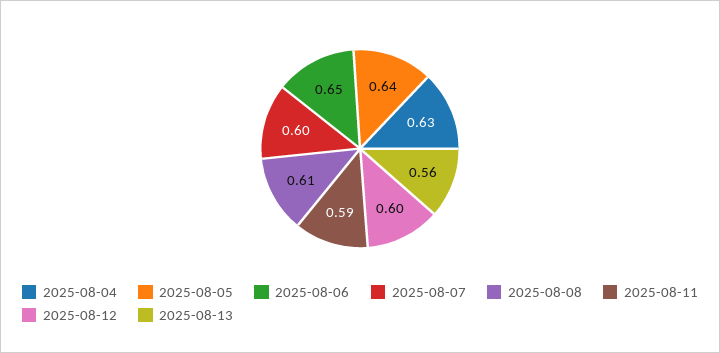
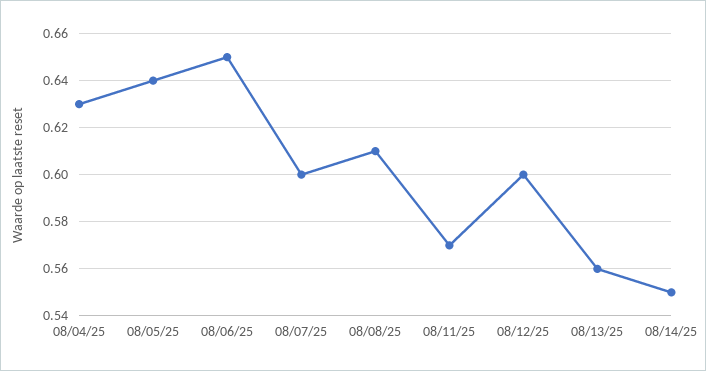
2025-08-11: 0.59 -> 0.57
08/14/25: none -> 0.55

